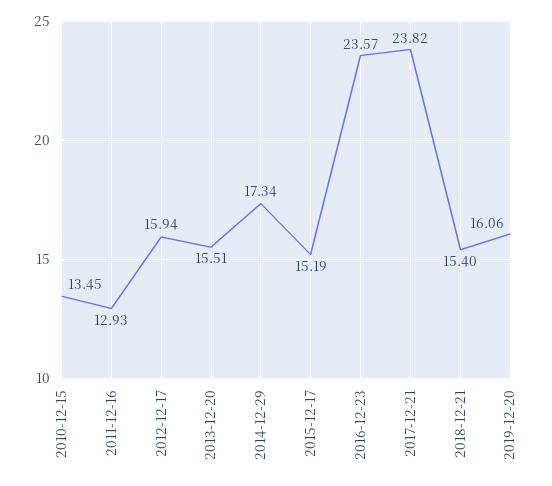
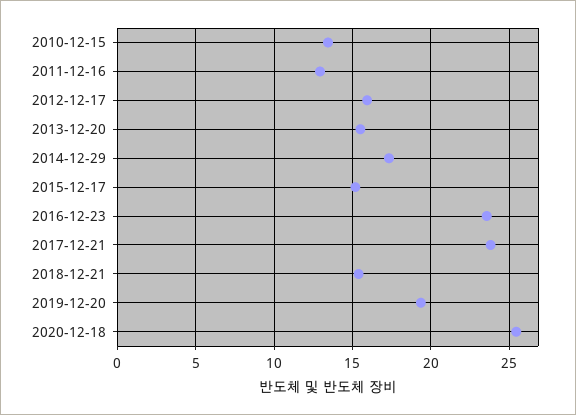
2019-12-20: 16.06 -> 19.5
2020-12-18: none -> 25.5

